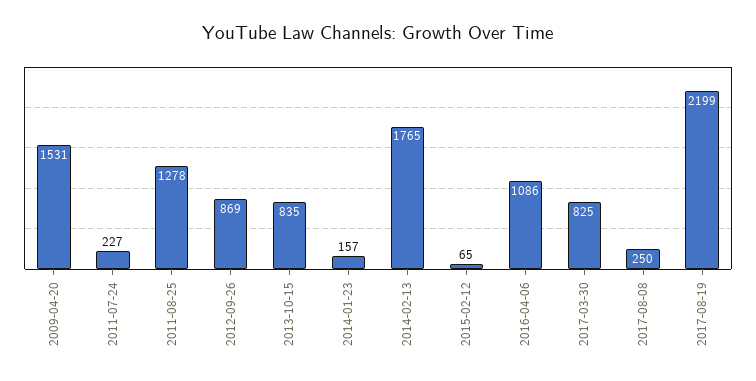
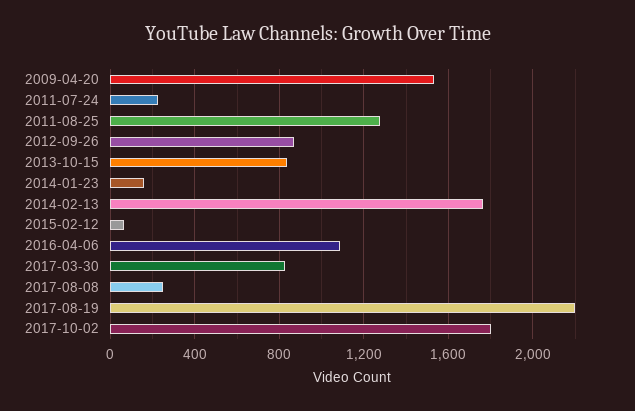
2017-10-02: none -> 1800

